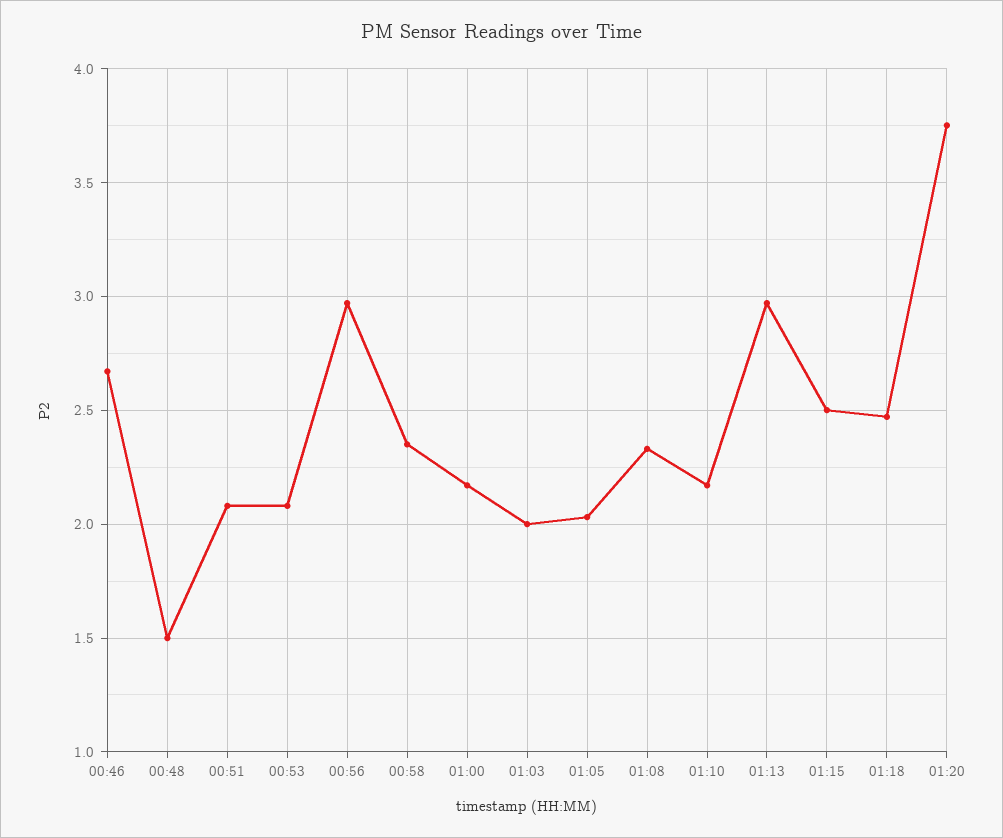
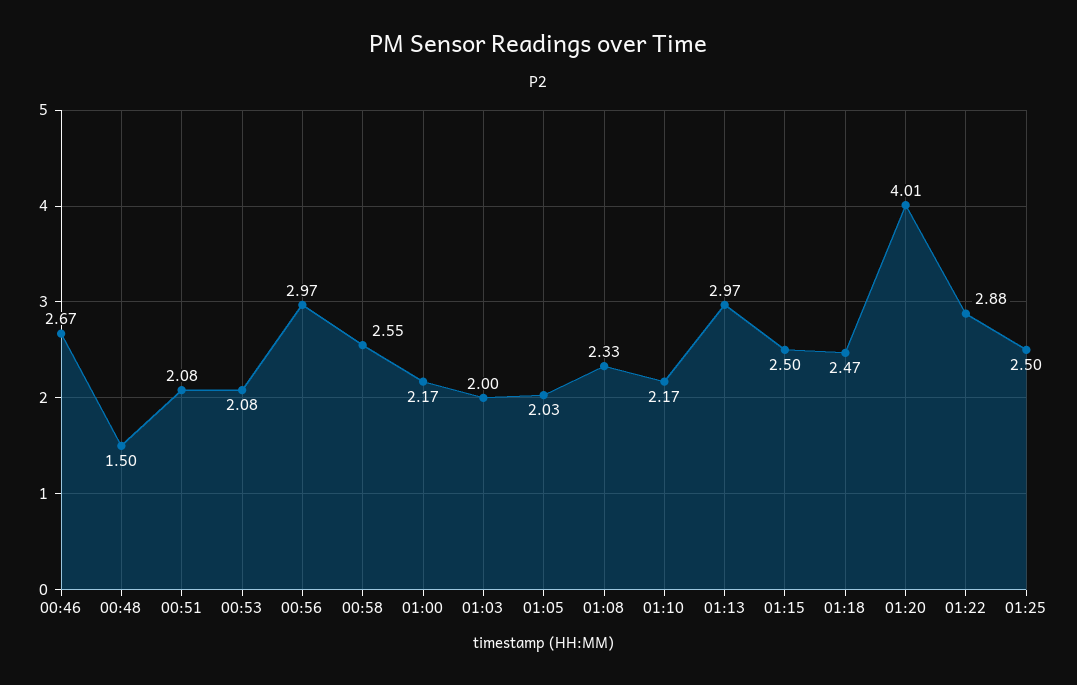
00:58: 2.35 -> 2.55
01:20: 3.75 -> 4.01
01:22: none -> 2.88
01:25: none -> 2.5

